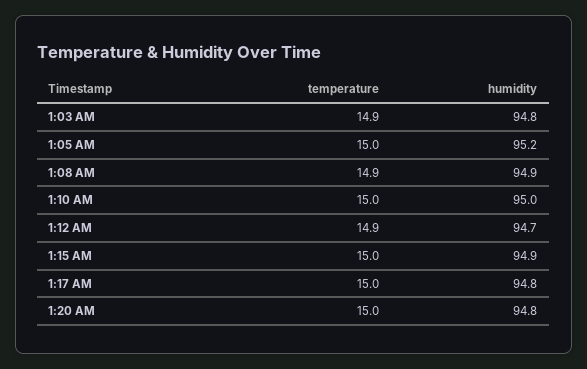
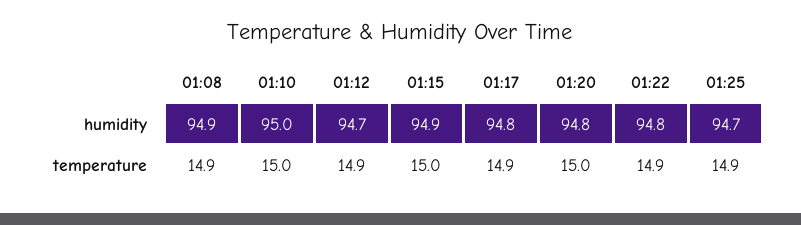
temperature, 1:03 AM: 14.9 -> none
humidity, 1:03 AM: 94.8 -> none
temperature, 1:05 AM: 15 -> none
humidity, 1:05 AM: 95.2 -> none
temperature, 1:17 AM: 15 -> 14.9
humidity, 01:22: none -> 94.8
humidity, 01:25: none -> 94.7
temperature, 01:22: none -> 14.9
temperature, 01:25: none -> 14.9

